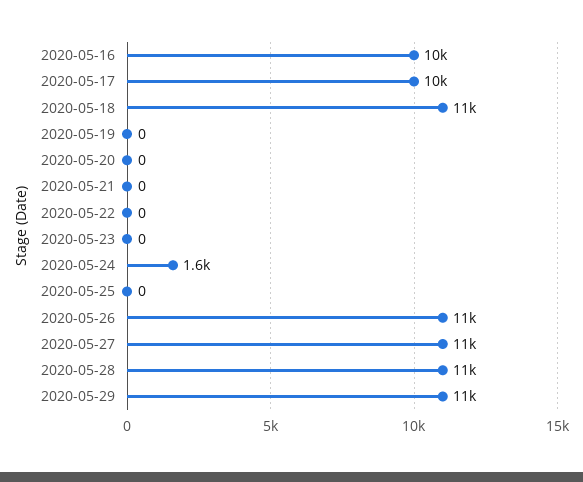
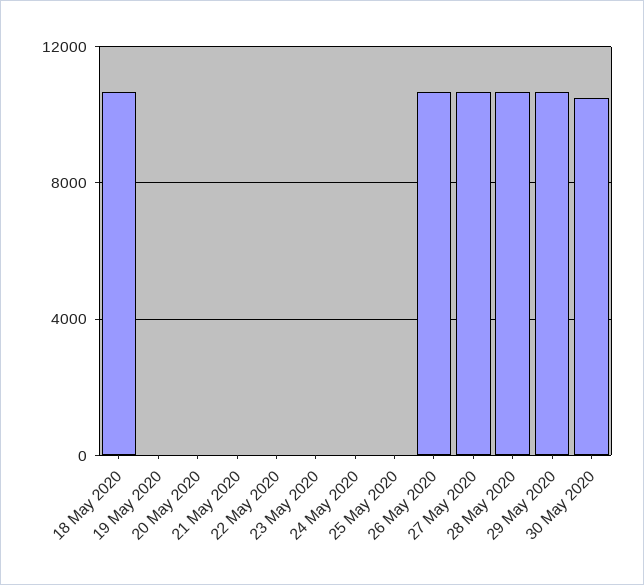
2020-05-16: 10000 -> none
2020-05-17: 10000 -> none
2020-05-24: 1600 -> 0
30 May 2020: none -> 10500

